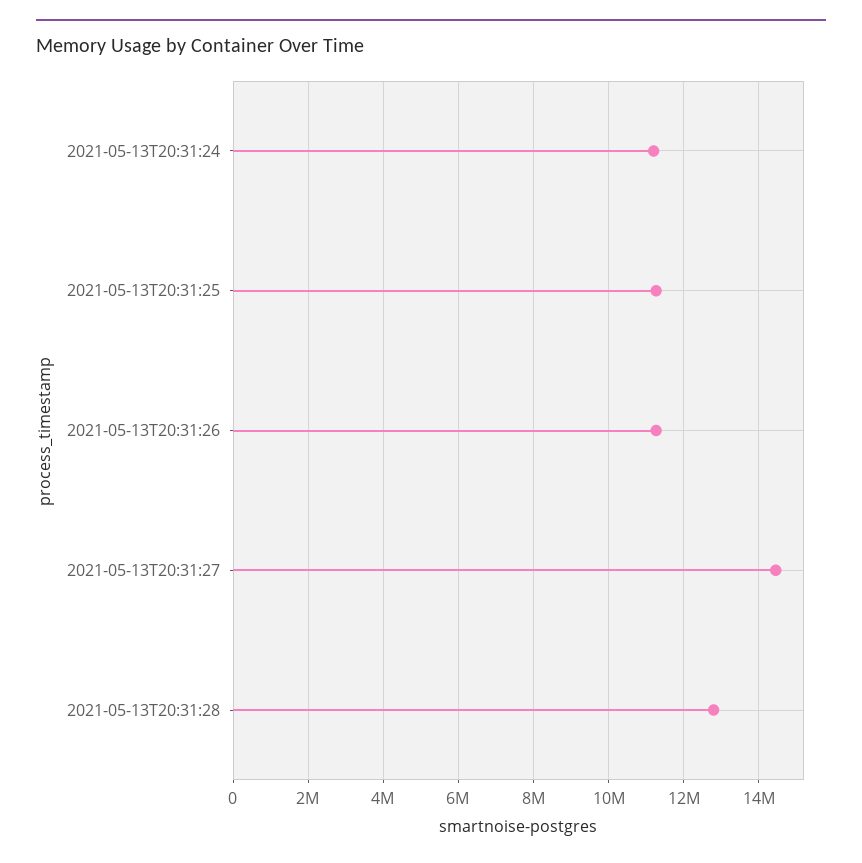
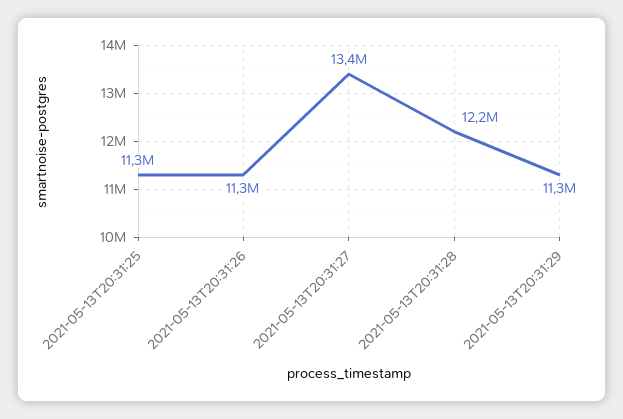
2021-05-13T20:31:24: 11200000 -> none
2021-05-13T20:31:27: 14400000 -> 13400000
2021-05-13T20:31:28: 12800000 -> 12200000
2021-05-13T20:31:29: none -> 11300000

